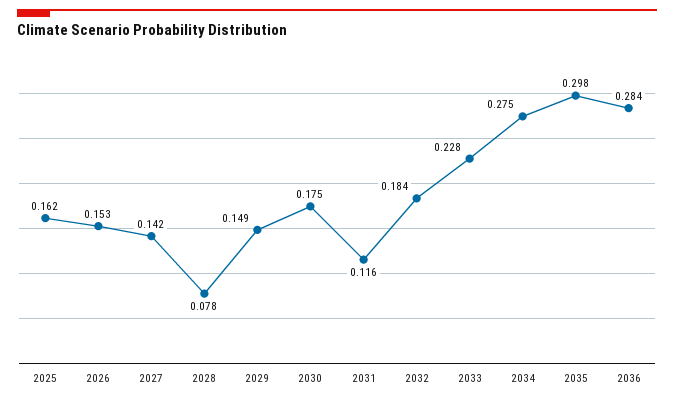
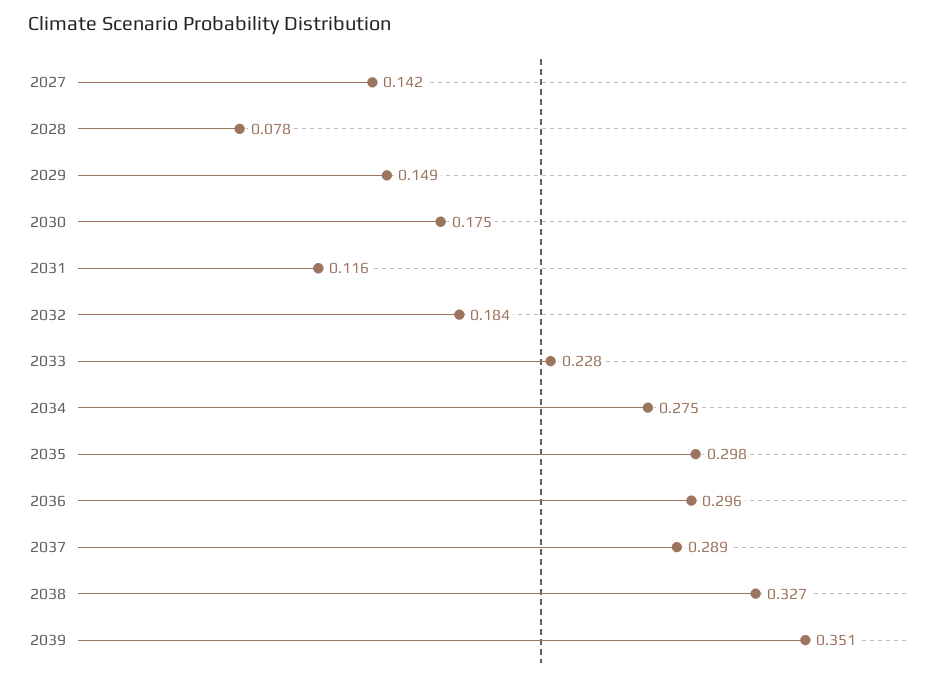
2025: 0.162 -> none
2026: 0.153 -> none
2036: 0.284 -> 0.296
2037: none -> 0.289
2038: none -> 0.327
2039: none -> 0.351

